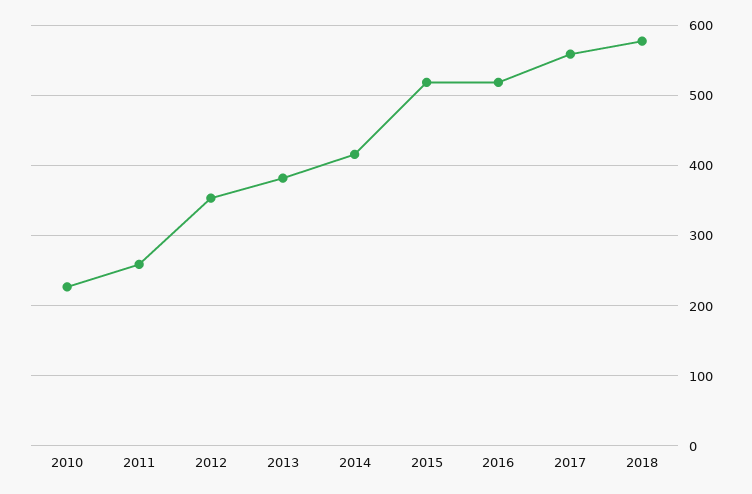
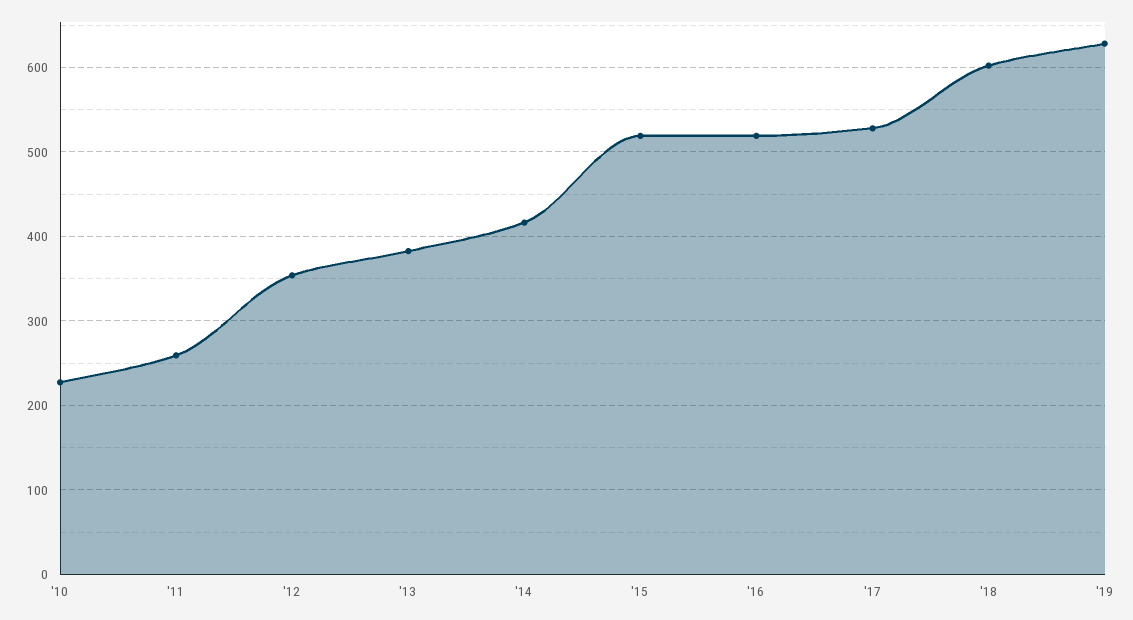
2017: 560 -> 530
2018: 580 -> 600
'19: none -> 630

